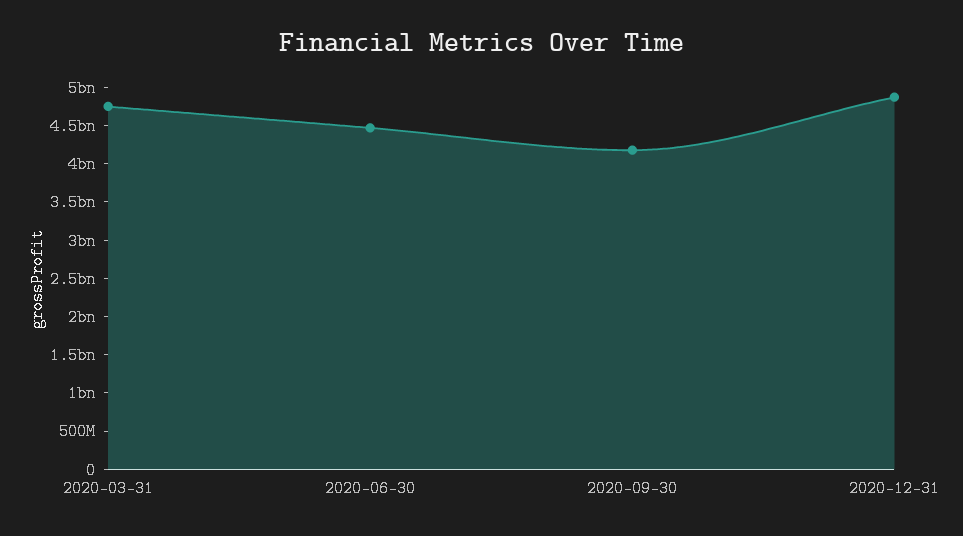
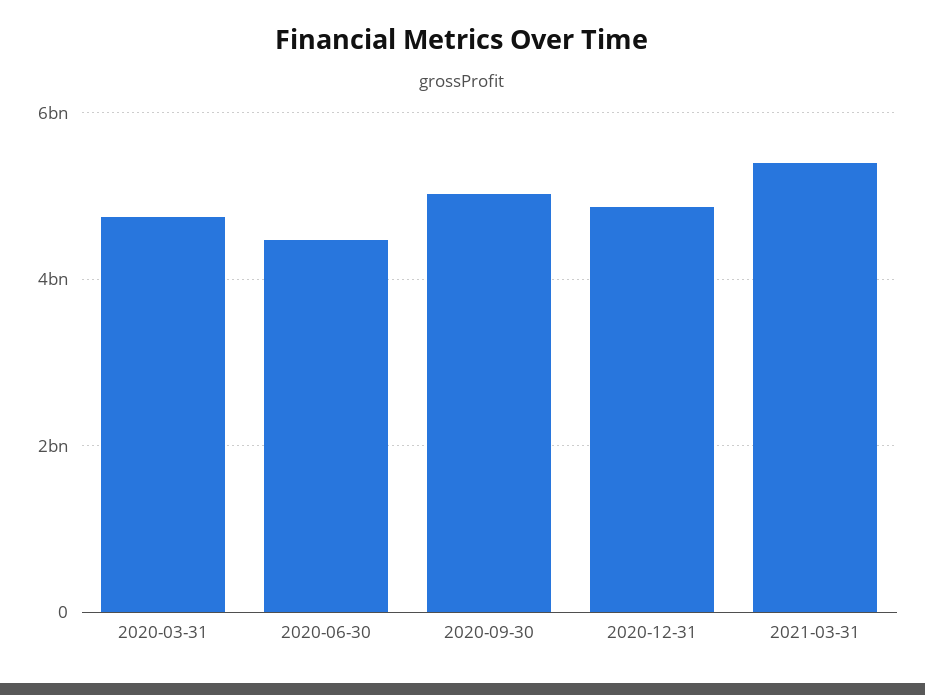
2020-09-30: 4250000000 -> 5000000000
2021-03-31: none -> 5400000000

